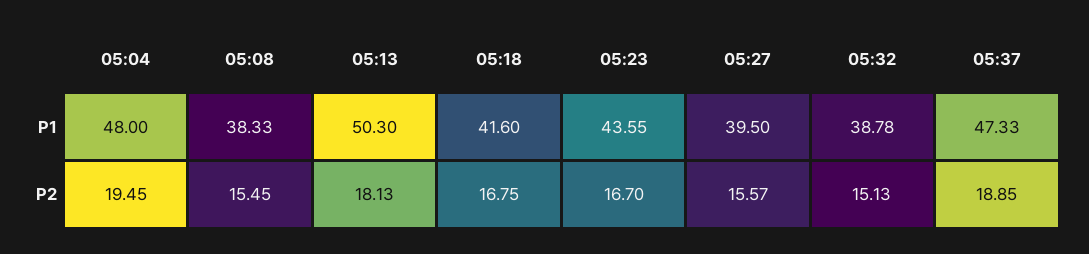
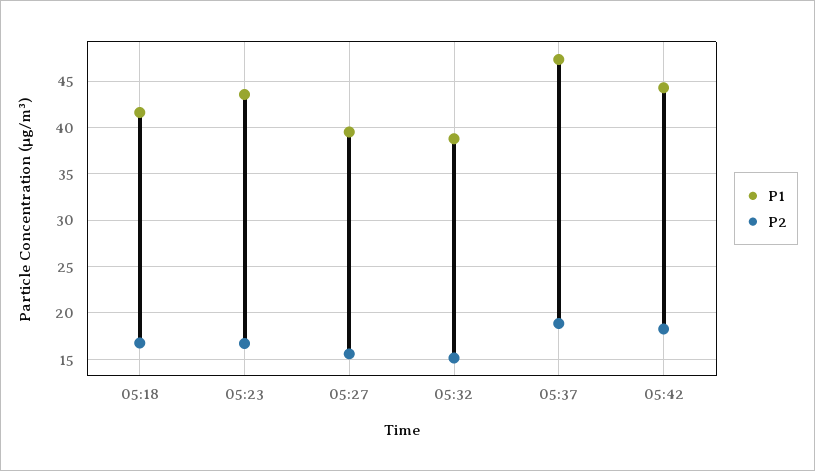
P1, 05:04: 48 -> none
P1, 05:08: 38.33 -> none
P1, 05:13: 50.3 -> none
P2, 05:04: 19.45 -> none
P2, 05:08: 15.45 -> none
P2, 05:13: 18.13 -> none
P1, 05:42: none -> 44
P2, 05:42: none -> 18

